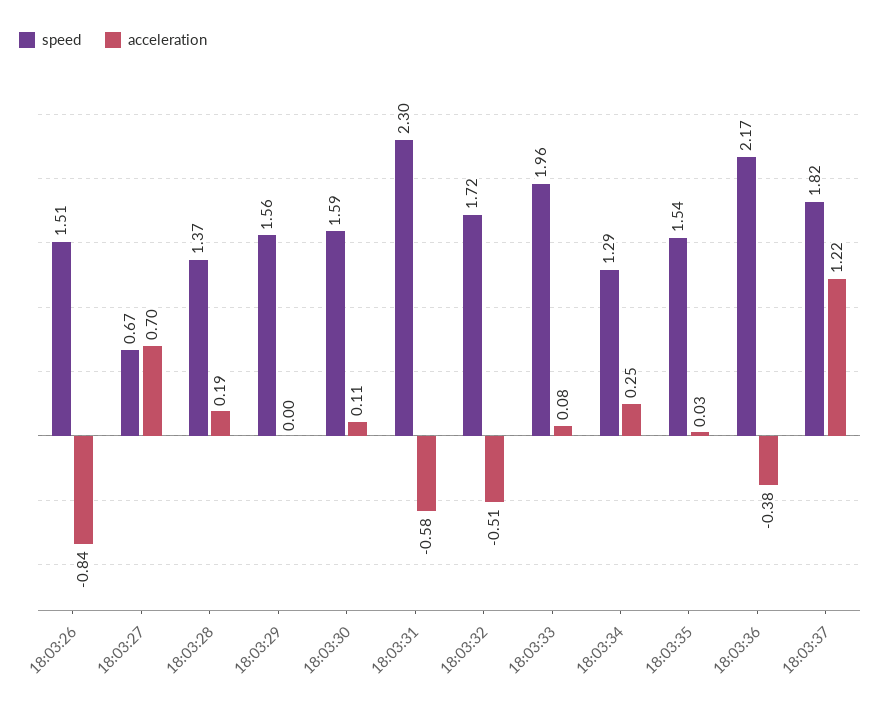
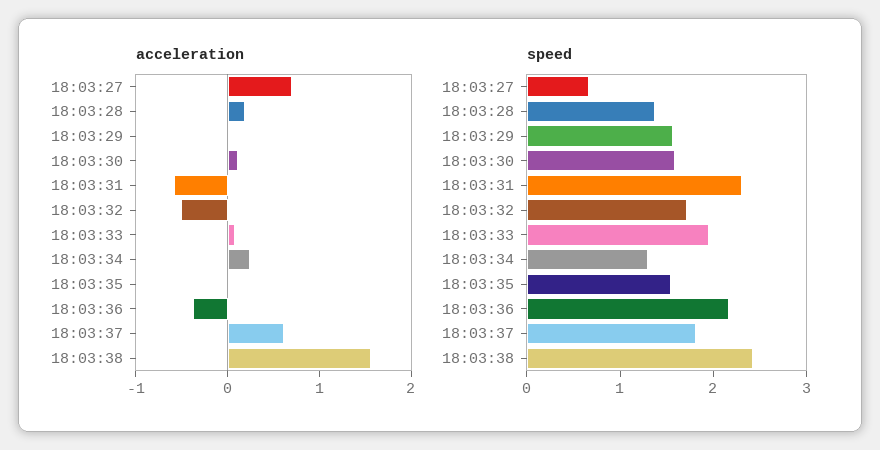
speed, 18:03:26: 1.51 -> none
acceleration, 18:03:26: -0.84 -> none
acceleration, 18:03:37: 1.22 -> 0.6
acceleration, 18:03:38: none -> 1.6
speed, 18:03:38: none -> 2.4

